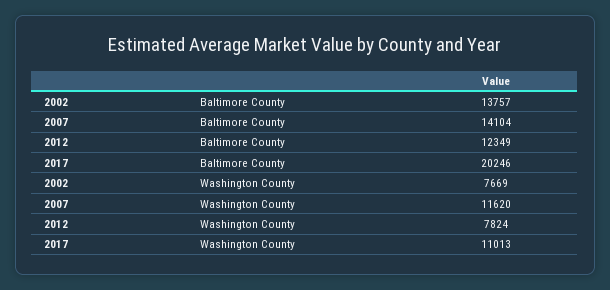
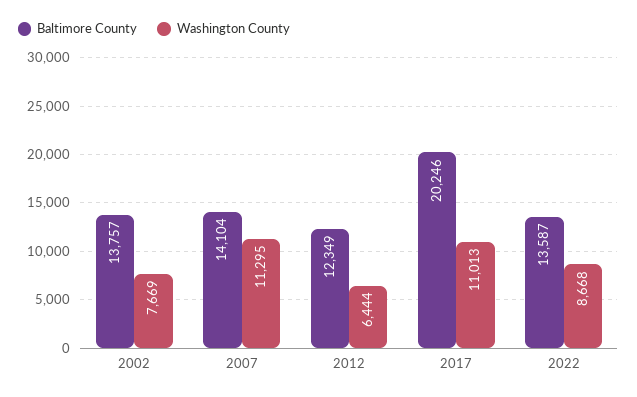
Washington County, 2007: 11620 -> 11295
Washington County, 2012: 7824 -> 6444
Baltimore County, 2022: none -> 13587
Washington County, 2022: none -> 8668

